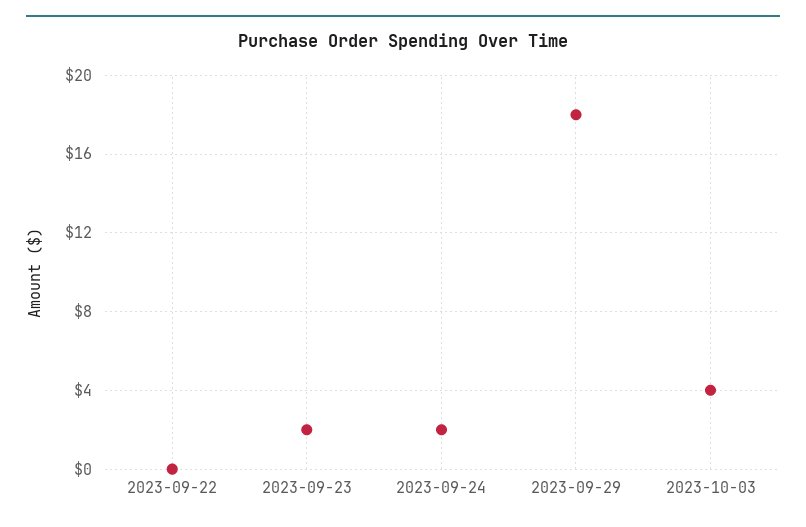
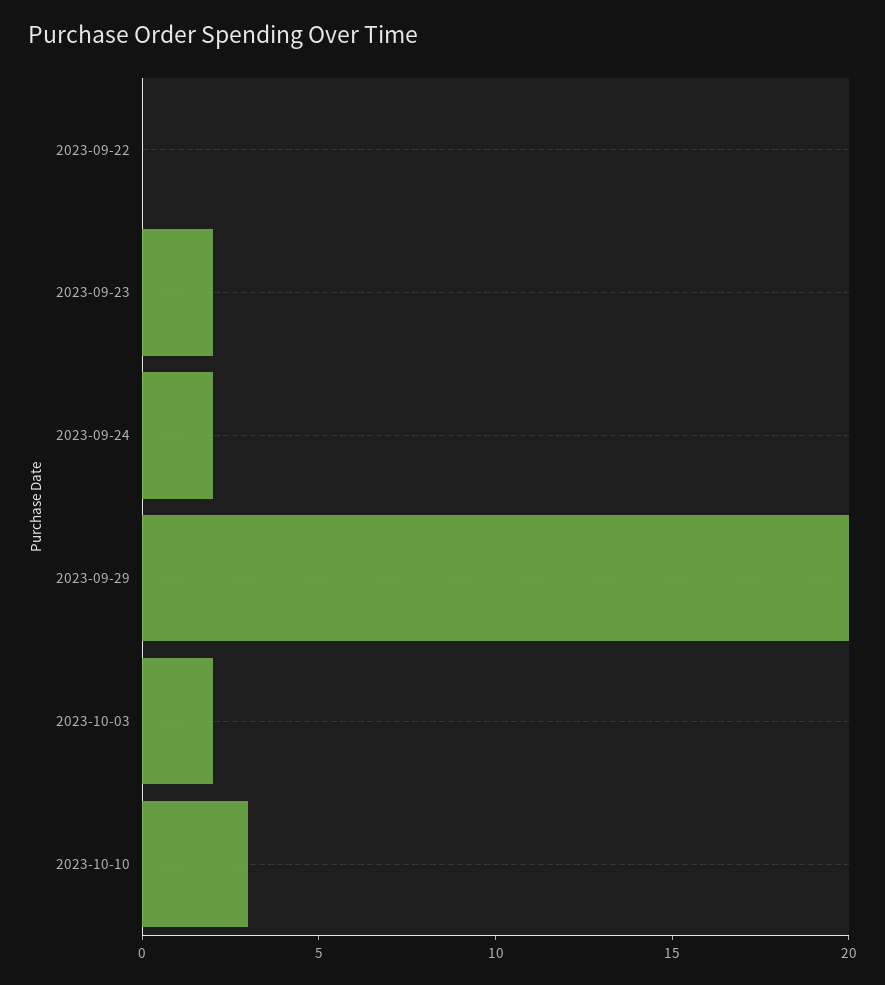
2023-09-29: 18 -> 20
2023-10-03: 4 -> 2
2023-10-10: none -> 3

